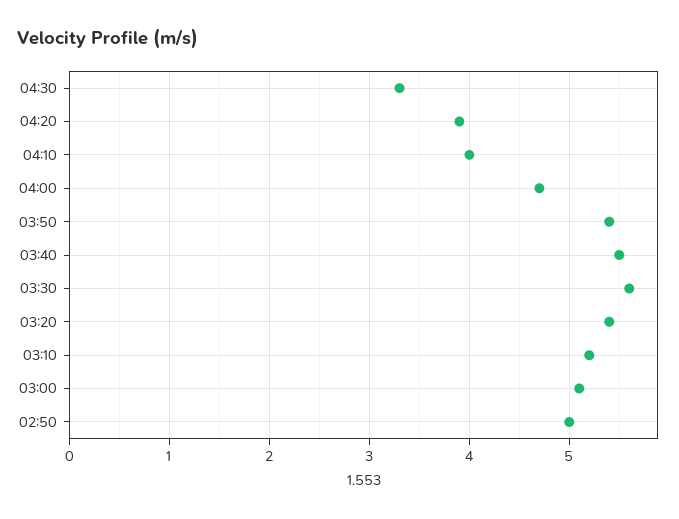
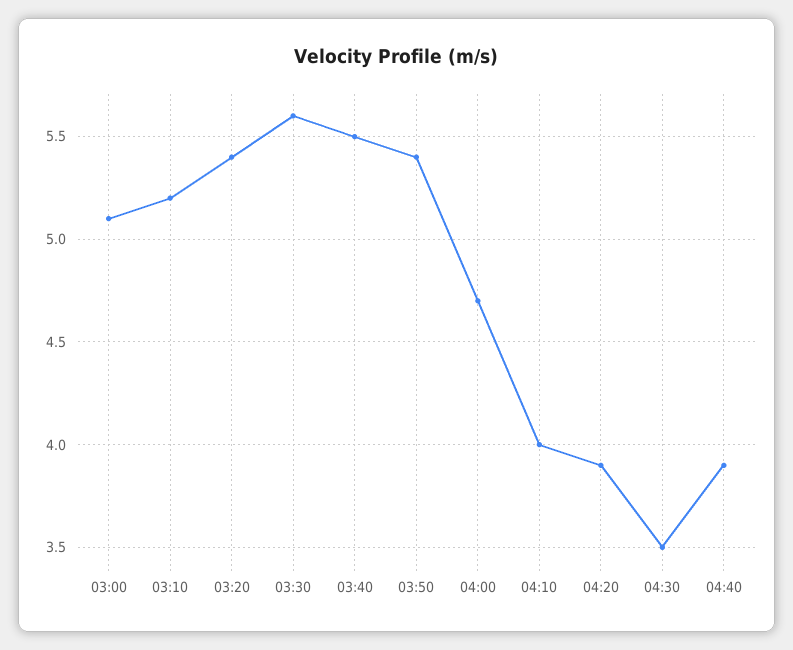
04:30: 3.3 -> 3.5
02:50: 5 -> none
04:40: none -> 3.9

